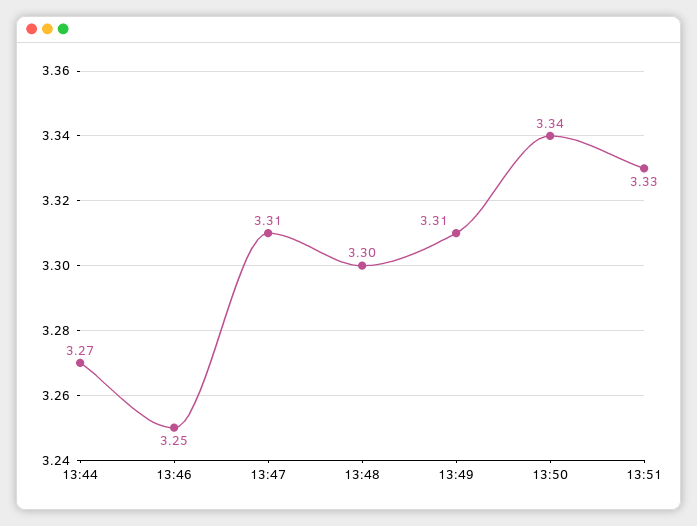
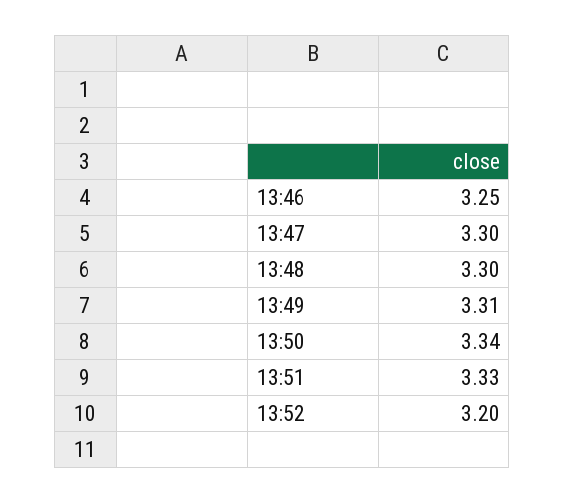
13:44: 3.27 -> none
13:47: 3.31 -> 3.3
13:52: none -> 3.2

